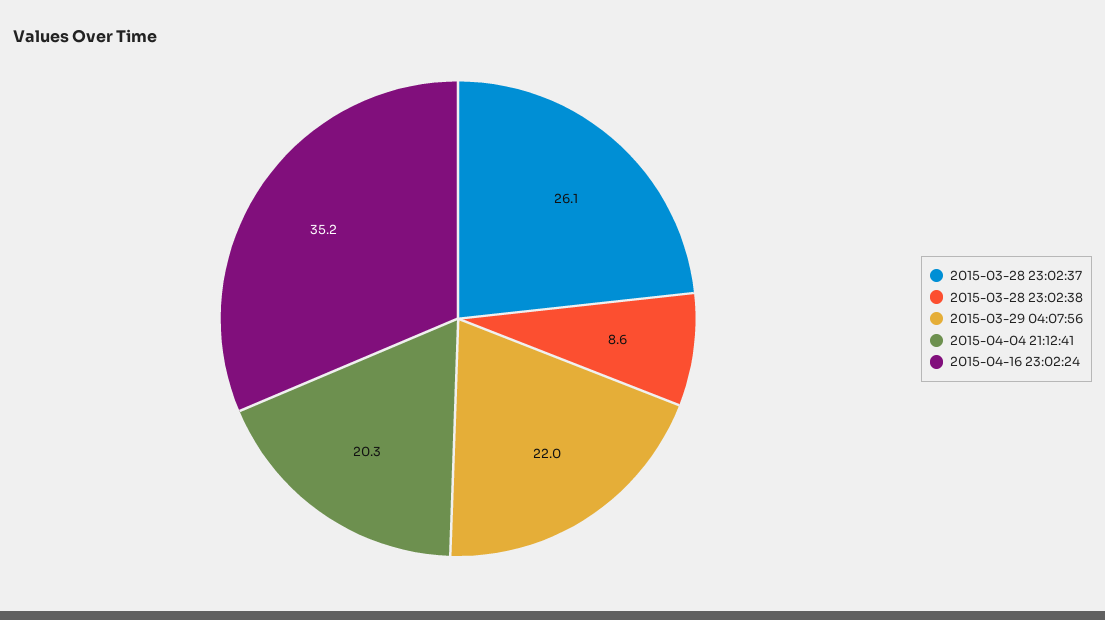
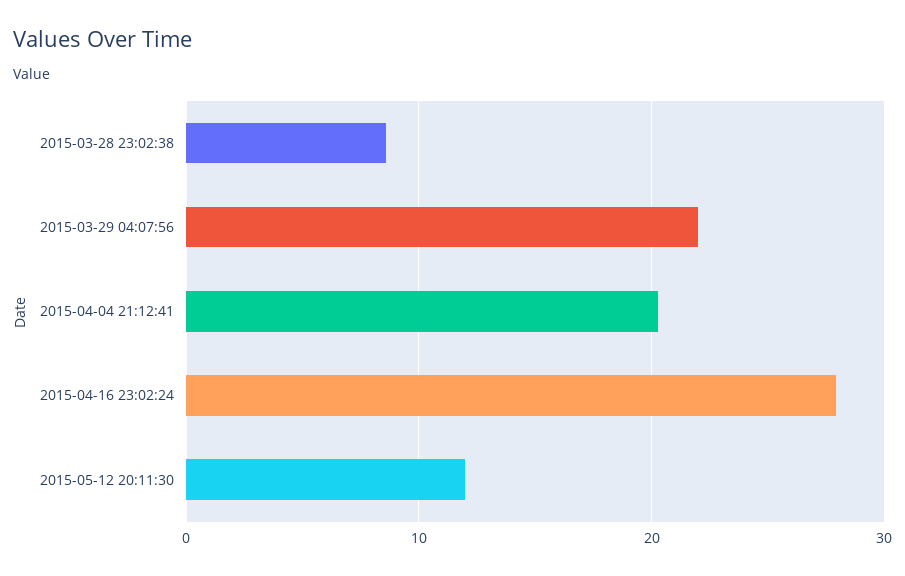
2015-03-28 23:02:37: 26.1 -> none
2015-04-16 23:02:24: 35.2 -> 28
2015-05-12 20:11:30: none -> 12

